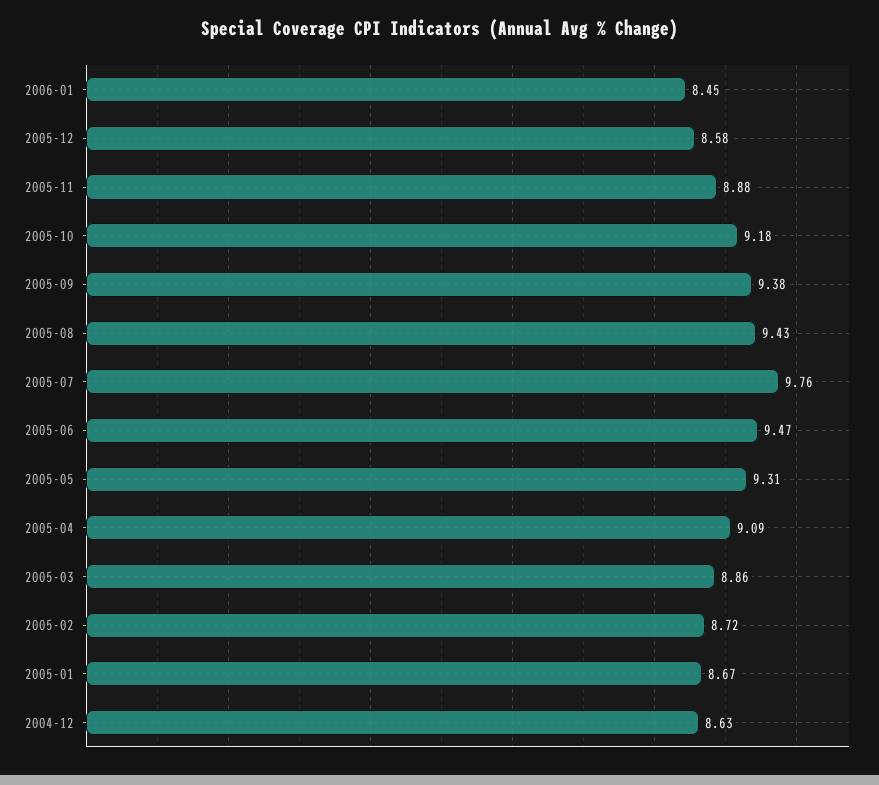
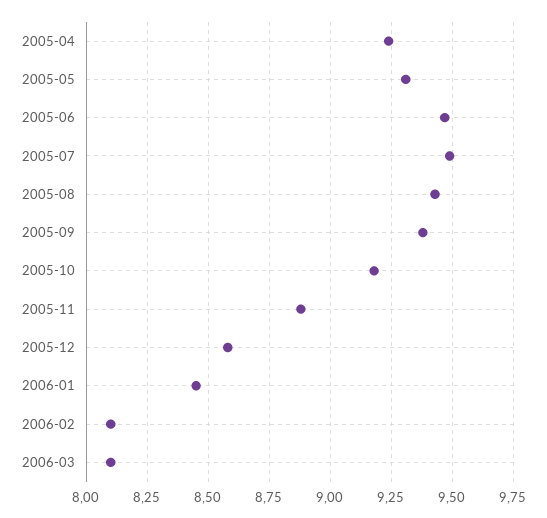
2005-07: 9.76 -> 9.5
2005-04: 9.09 -> 9.25
2005-03: 8.86 -> none
2005-02: 8.72 -> none
2005-01: 8.67 -> none
2004-12: 8.63 -> none
2006-02: none -> 8.1
2006-03: none -> 8.1

